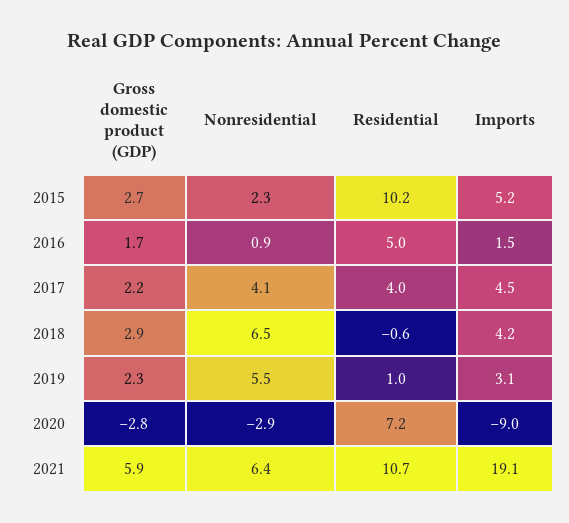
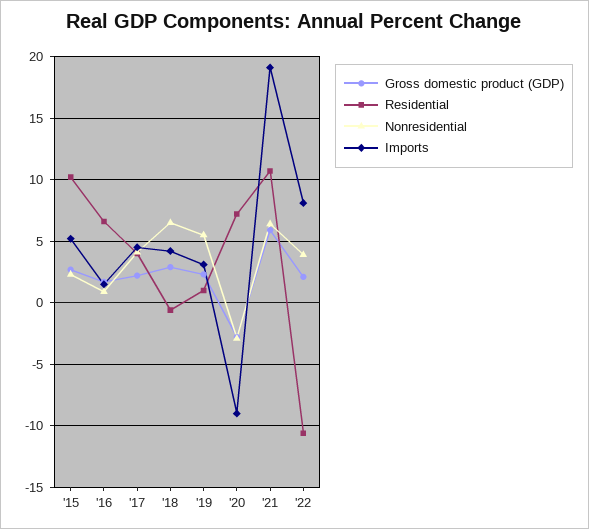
Residential, 2016: 5 -> 6.5
Gross domestic product (GDP), '22: none -> 2
Residential, '22: none -> -10.5
Nonresidential, '22: none -> 4
Imports, '22: none -> 8

